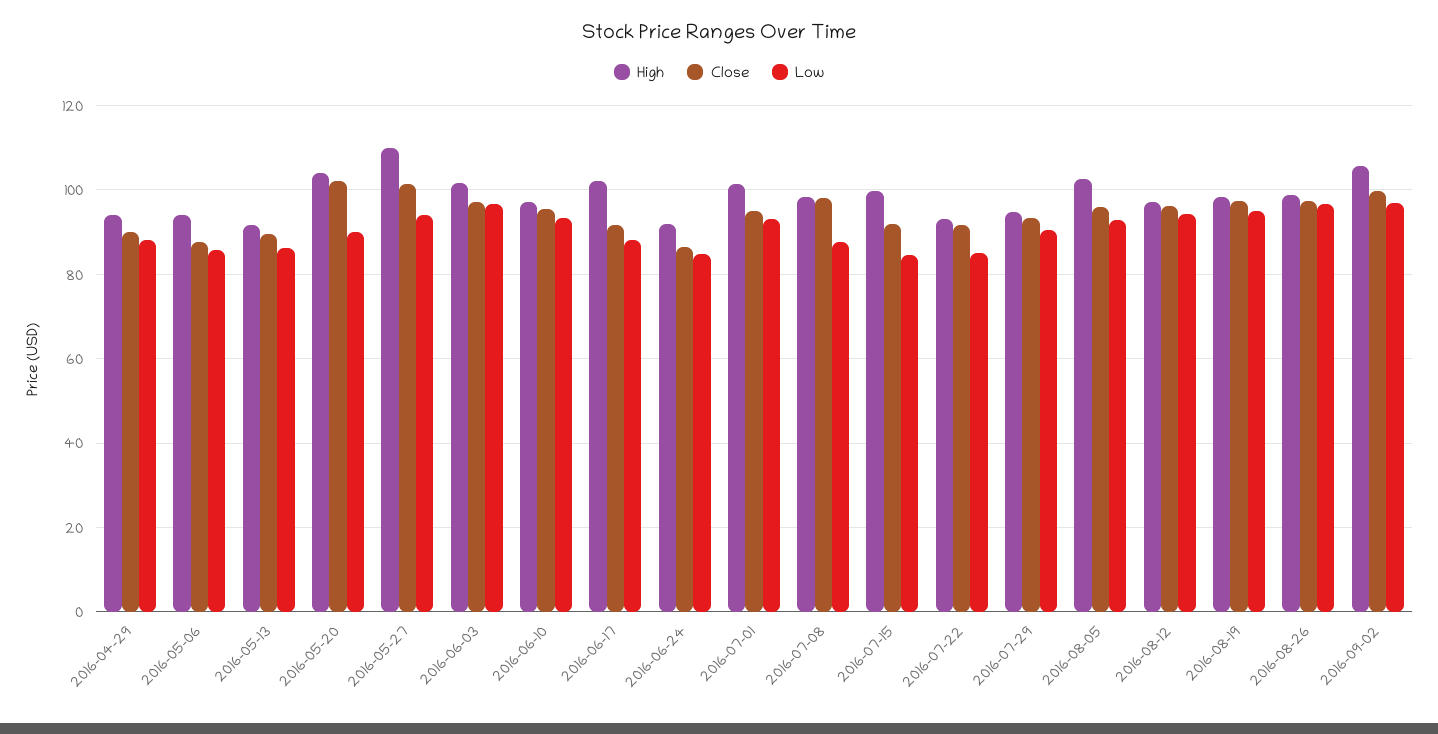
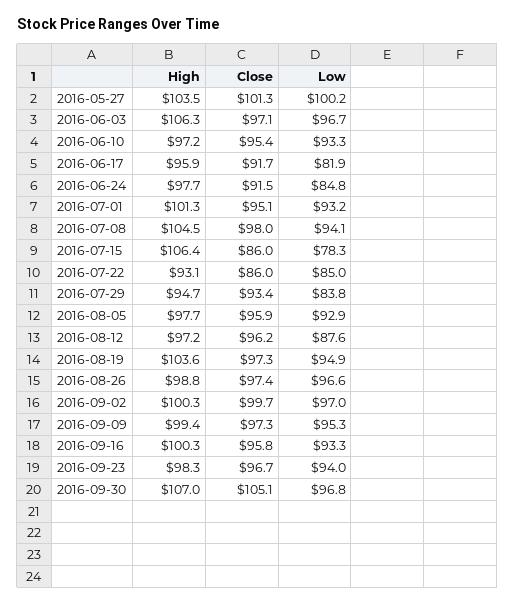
High, 2016-04-29: 94 -> none
Close, 2016-04-29: 90 -> none
Low, 2016-04-29: 88 -> none
High, 2016-05-06: 94 -> none
Close, 2016-05-06: 88 -> none
Low, 2016-05-06: 86 -> none
High, 2016-05-13: 92 -> none
Close, 2016-05-13: 90 -> none
Low, 2016-05-13: 86 -> none
High, 2016-05-20: 104 -> none
Close, 2016-05-20: 102 -> none
Low, 2016-05-20: 90 -> none
High, 2016-05-27: 110 -> 103.5
Low, 2016-05-27: 94 -> 100.2
High, 2016-06-03: 102 -> 106.3
High, 2016-06-17: 102 -> 95.9
Low, 2016-06-17: 88 -> 81.9
High, 2016-06-24: 92 -> 97.7
Close, 2016-06-24: 86 -> 91.5
High, 2016-07-08: 98 -> 104.5
Low, 2016-07-08: 88 -> 94.1
High, 2016-07-15: 100 -> 106.4
Close, 2016-07-15: 92 -> 86
Low, 2016-07-15: 84 -> 78.3
Close, 2016-07-22: 92 -> 86
Low, 2016-07-29: 90 -> 83.8
High, 2016-08-05: 102 -> 97.7
Low, 2016-08-12: 94 -> 87.6
High, 2016-08-19: 98 -> 103.6
High, 2016-09-02: 106 -> 100.3
High, 2016-09-09: none -> 99.4
Close, 2016-09-09: none -> 97.3
Low, 2016-09-09: none -> 95.3
High, 2016-09-16: none -> 100.3
Close, 2016-09-16: none -> 95.8
Low, 2016-09-16: none -> 93.3
High, 2016-09-23: none -> 98.3
Close, 2016-09-23: none -> 96.7
Low, 2016-09-23: none -> 94
High, 2016-09-30: none -> 107
Close, 2016-09-30: none -> 105.1
Low, 2016-09-30: none -> 96.8

